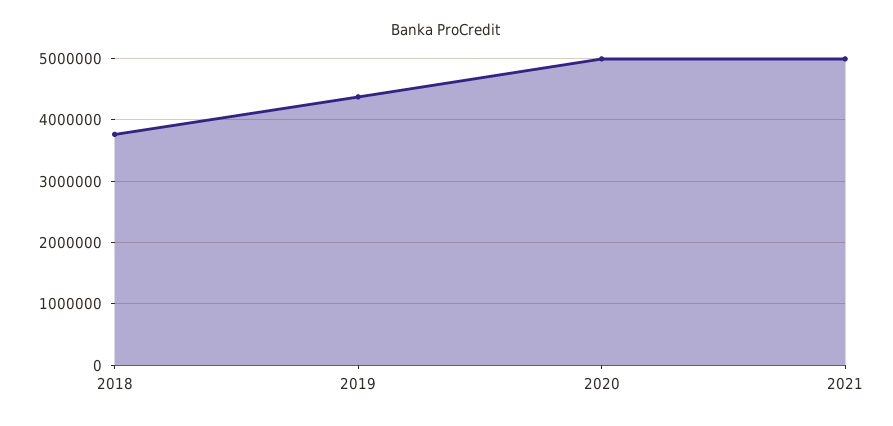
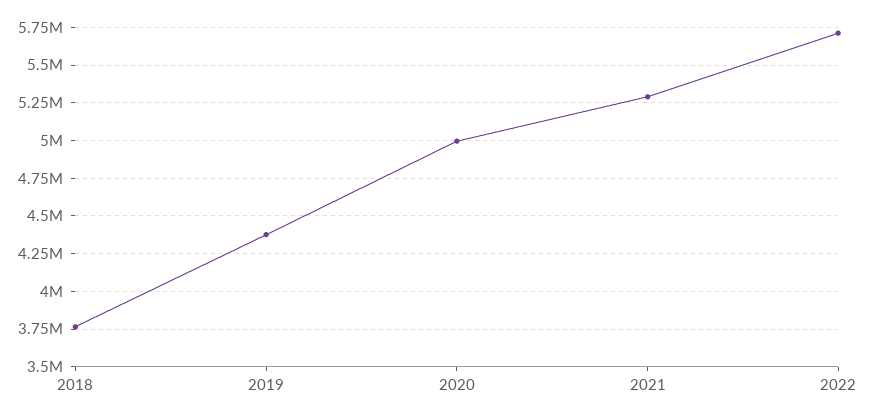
2021: 5000000 -> 5300000
2022: none -> 5700000

